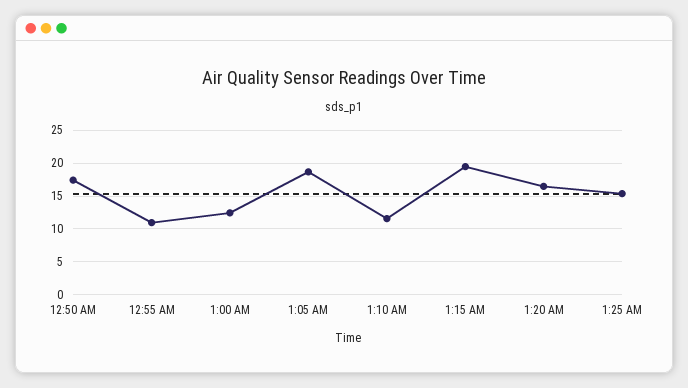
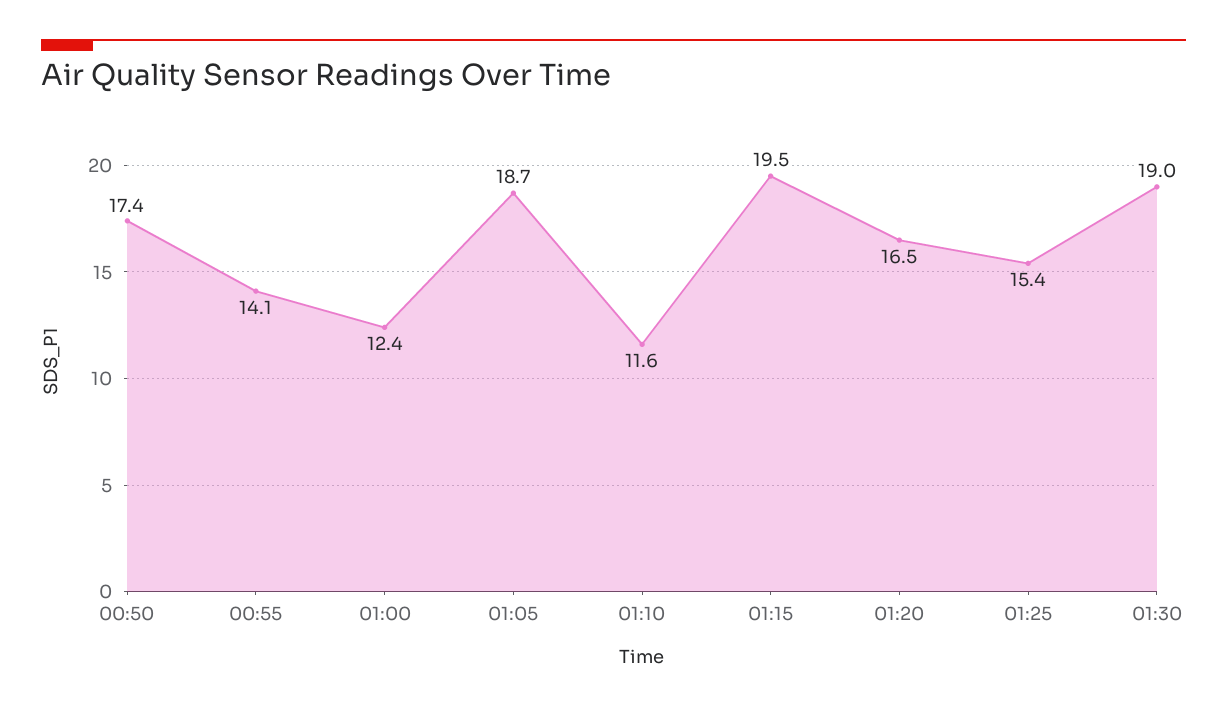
12:55 AM: 11 -> 14.1
01:30: none -> 19

